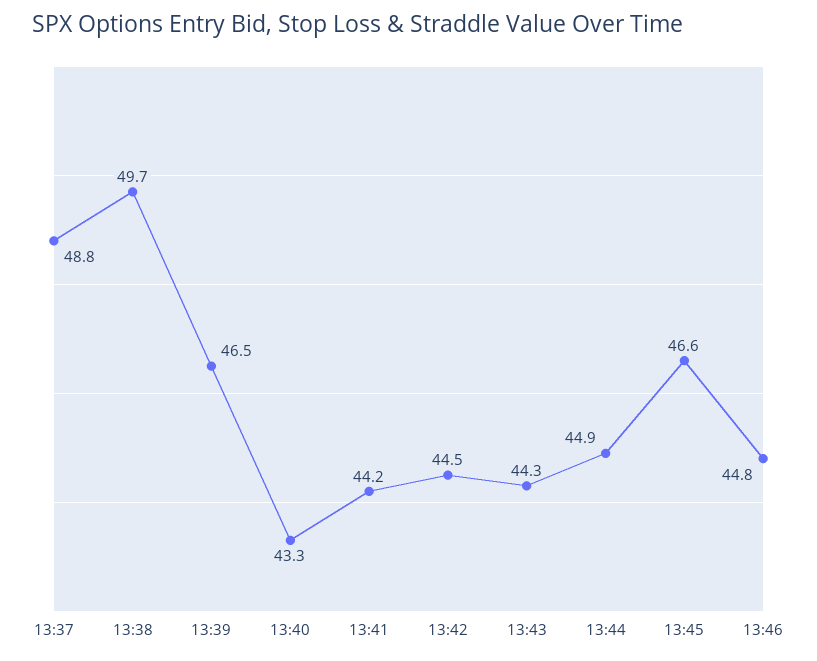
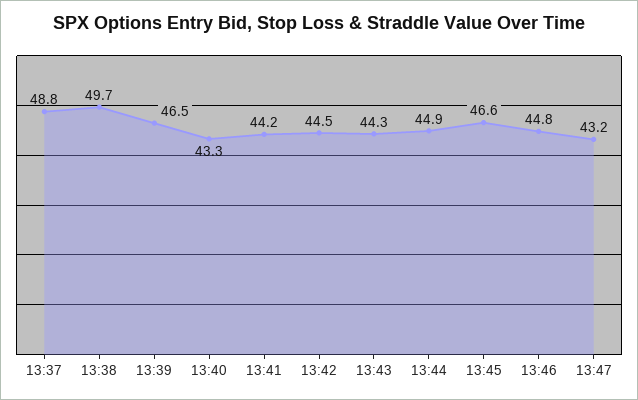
13:47: none -> 43.2

